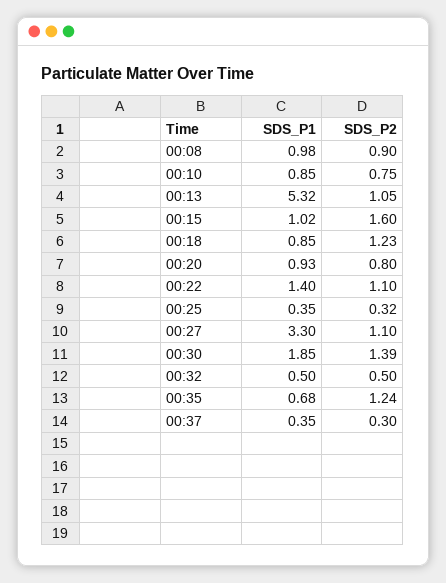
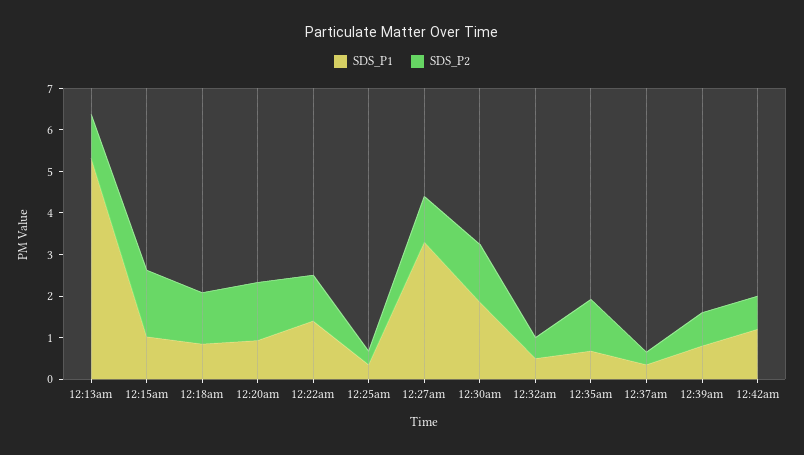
SDS_P1, 00:08: 0.98 -> none
SDS_P2, 00:08: 0.9 -> none
SDS_P1, 00:10: 0.85 -> none
SDS_P2, 00:10: 0.75 -> none
SDS_P2, 00:20: 0.8 -> 1.4
SDS_P1, 12:39am: none -> 0.8
SDS_P2, 12:39am: none -> 0.8
SDS_P1, 12:42am: none -> 1.2
SDS_P2, 12:42am: none -> 0.8

